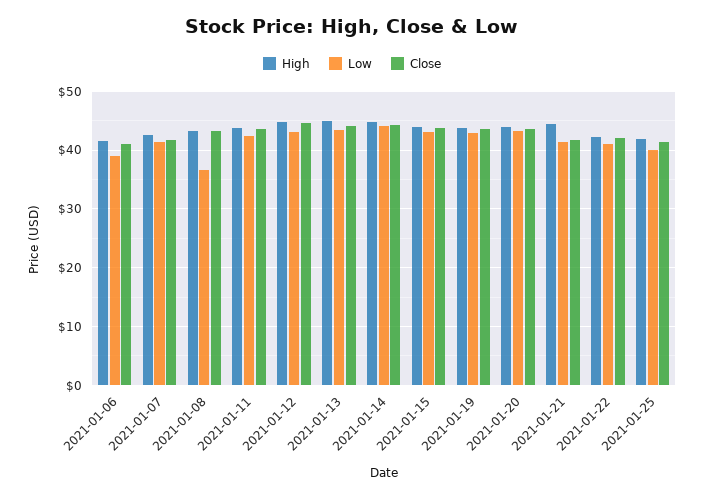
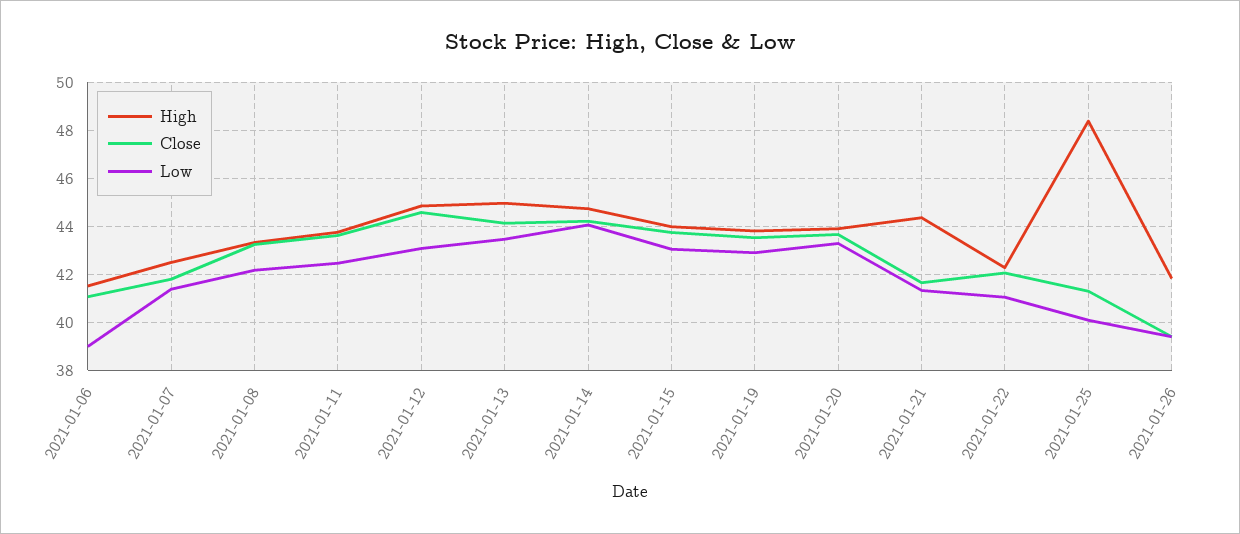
Low, 2021-01-08: 36 -> 42
High, 2021-01-25: 42 -> 48.5
High, 2021-01-26: none -> 42
Close, 2021-01-26: none -> 39.5
Low, 2021-01-26: none -> 39.5

